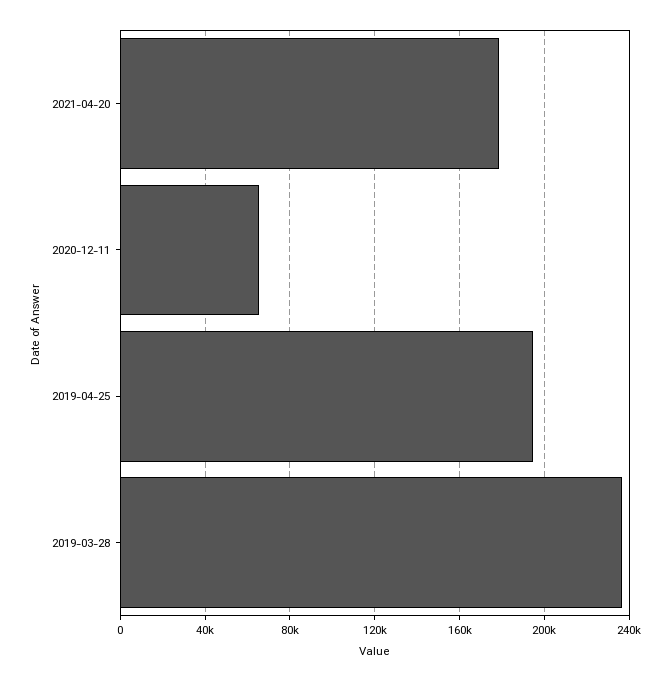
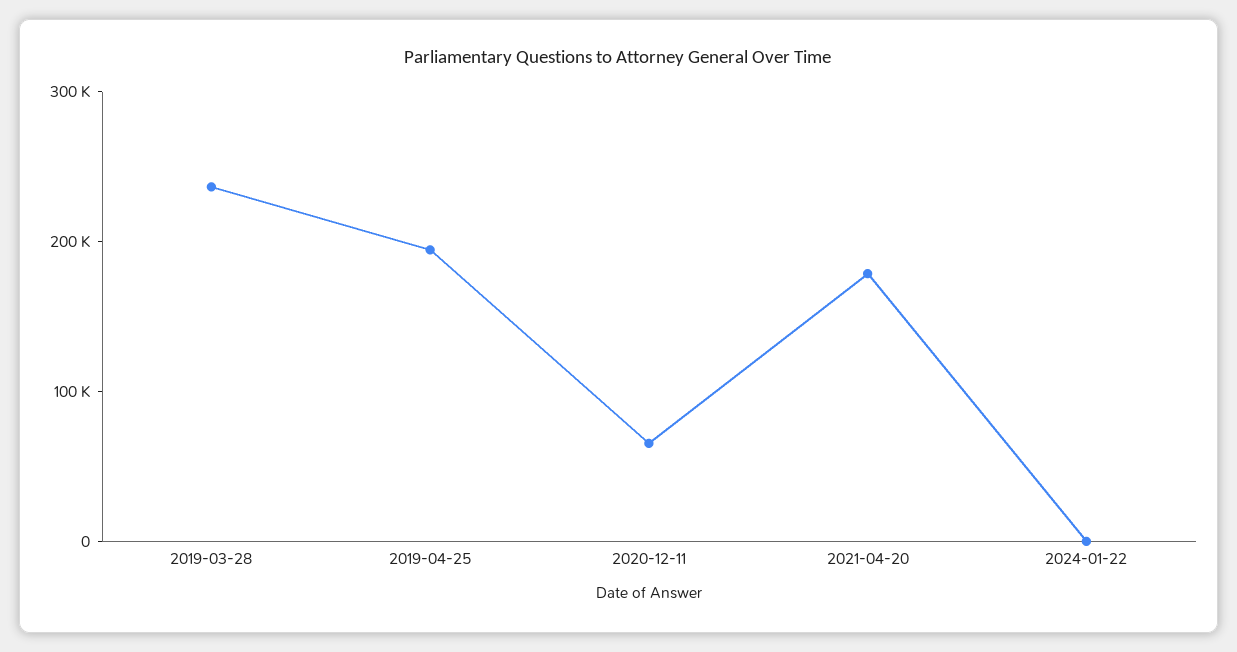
2024-01-22: none -> 0

